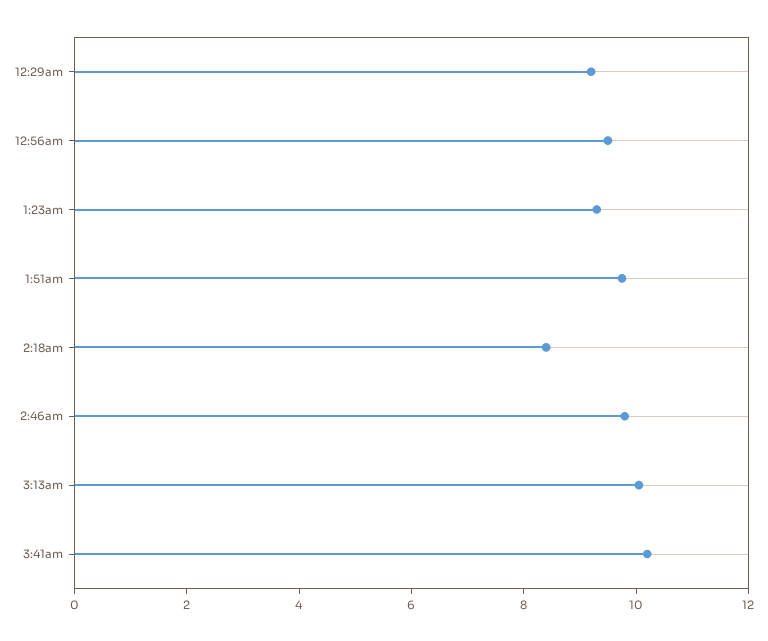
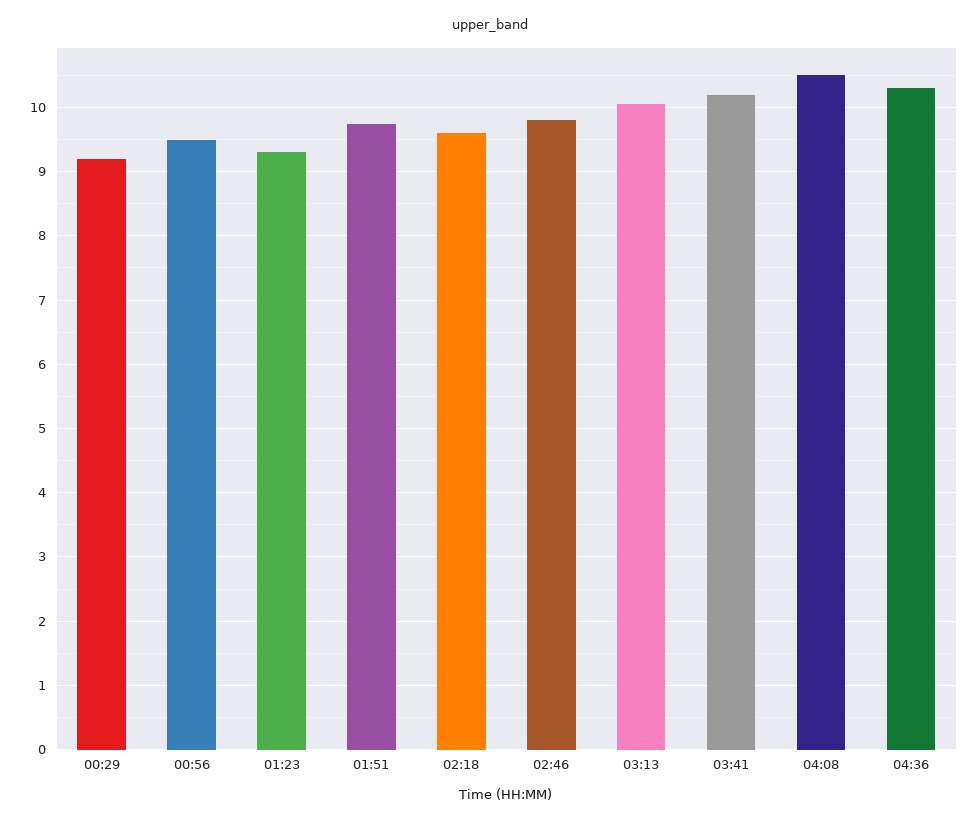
2:18am: 8.5 -> 9.6
04:08: none -> 10.5
04:36: none -> 10.3

